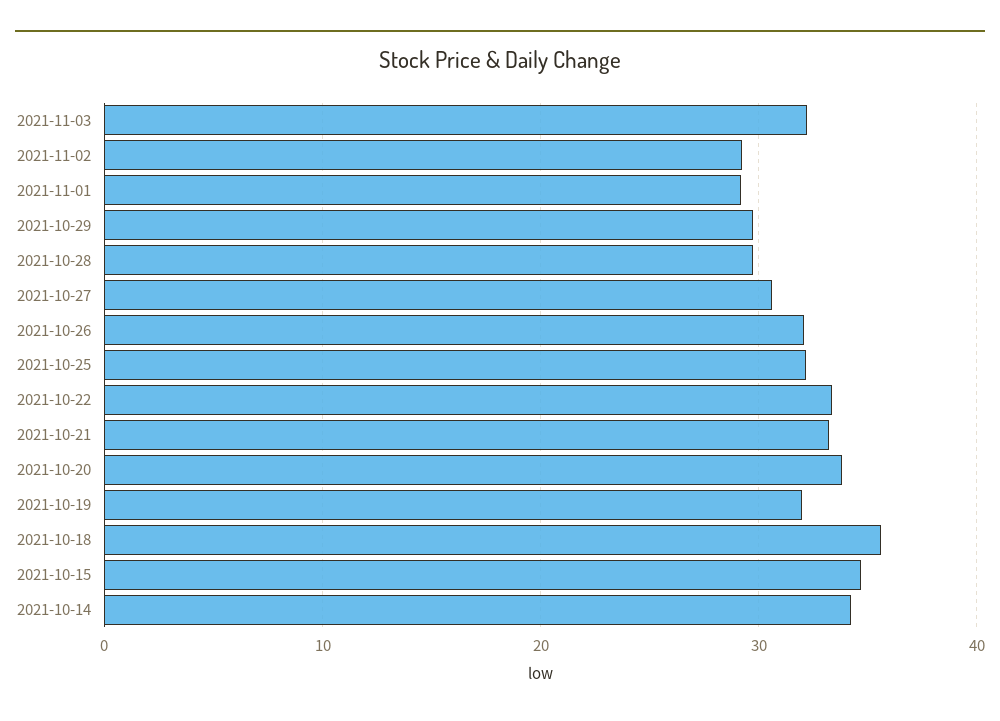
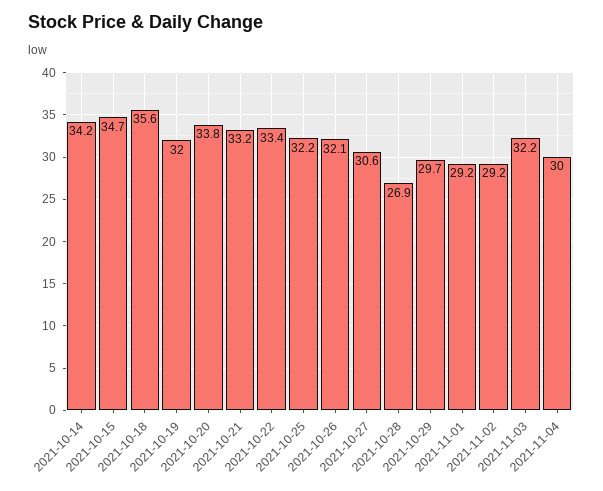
2021-10-28: 30 -> 26.9
2021-11-04: none -> 30

